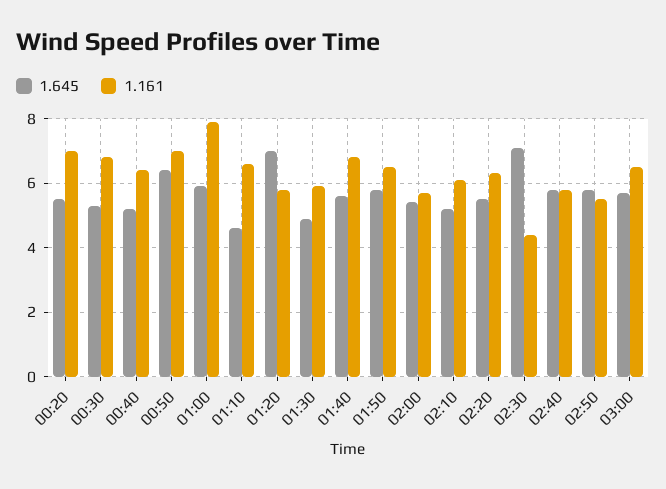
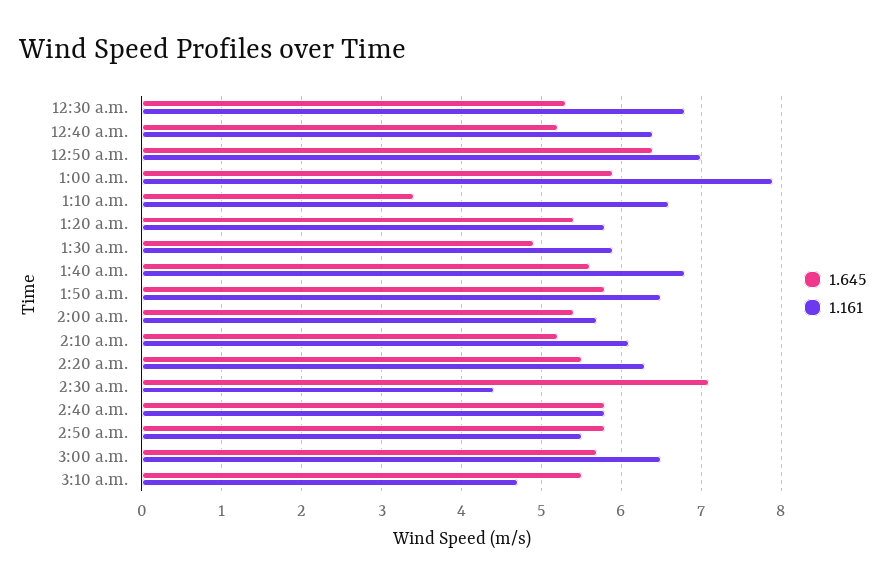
1.645, 00:20: 5.5 -> none
1.161, 00:20: 7 -> none
1.645, 01:10: 4.5 -> 3.4
1.645, 01:20: 7 -> 5.4
1.645, 3:10 a.m.: none -> 5.5
1.161, 3:10 a.m.: none -> 4.7

